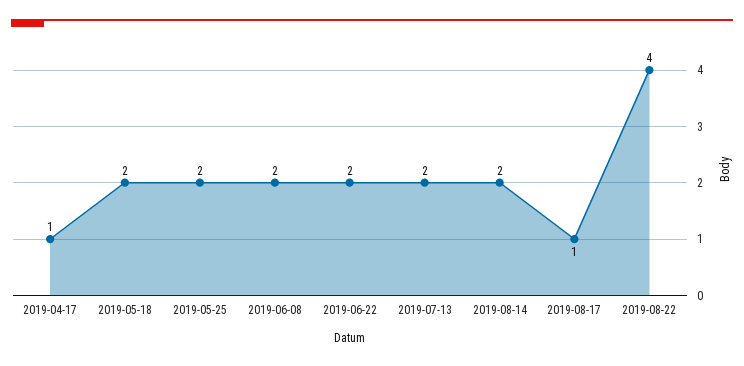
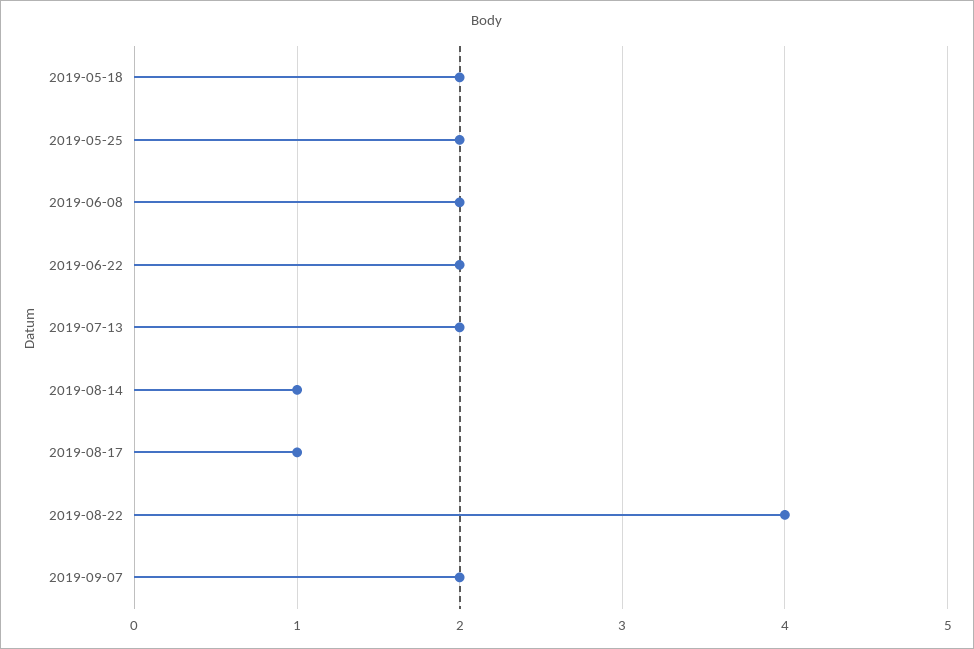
2019-04-17: 1 -> none
2019-08-14: 2 -> 1
2019-09-07: none -> 2

